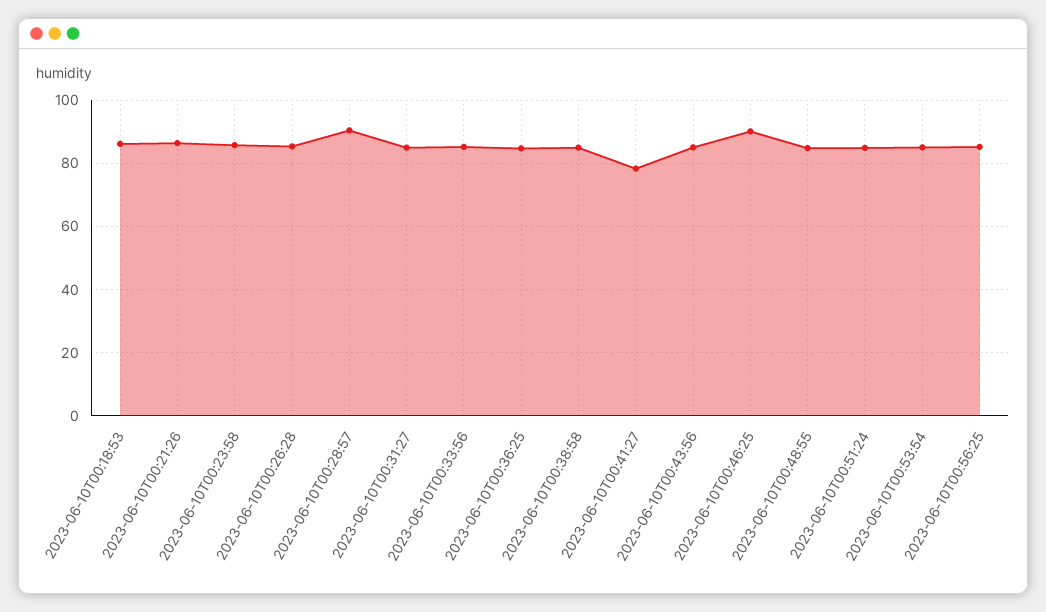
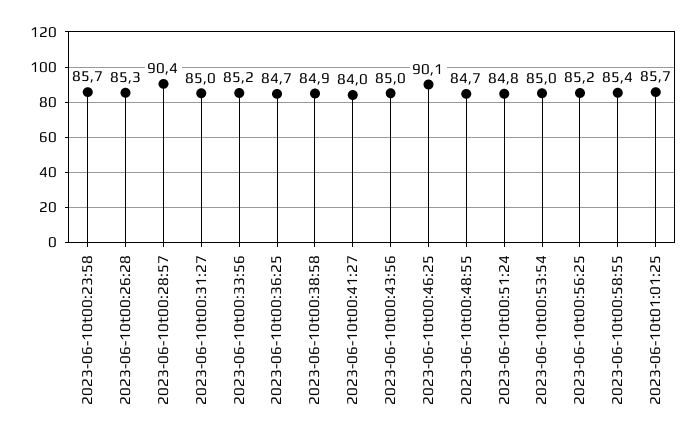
2023-06-10T00:18:53: 86 -> none
2023-06-10T00:21:26: 86 -> none
2023-06-10T00:41:27: 78 -> 84
2023-06-10t00:58:55: none -> 85.4
2023-06-10t01:01:25: none -> 85.7

